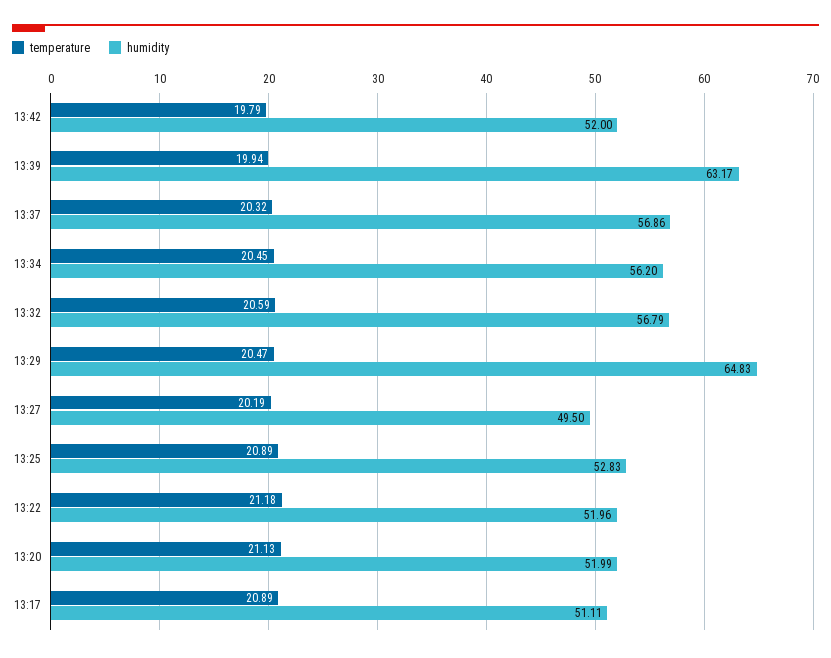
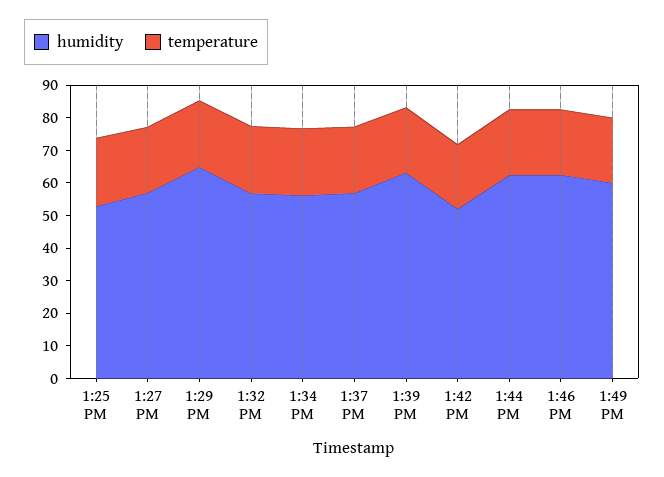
humidity, 13:27: 49.5 -> 57.5
temperature, 13:22: 21.18 -> none
humidity, 13:22: 51.96 -> none
temperature, 13:20: 21.13 -> none
humidity, 13:20: 51.99 -> none
temperature, 13:17: 20.89 -> none
humidity, 13:17: 51.11 -> none
humidity, 1:44 PM: none -> 62.5
temperature, 1:44 PM: none -> 20
humidity, 1:46 PM: none -> 62.5
temperature, 1:46 PM: none -> 20
humidity, 1:49 PM: none -> 60
temperature, 1:49 PM: none -> 20

